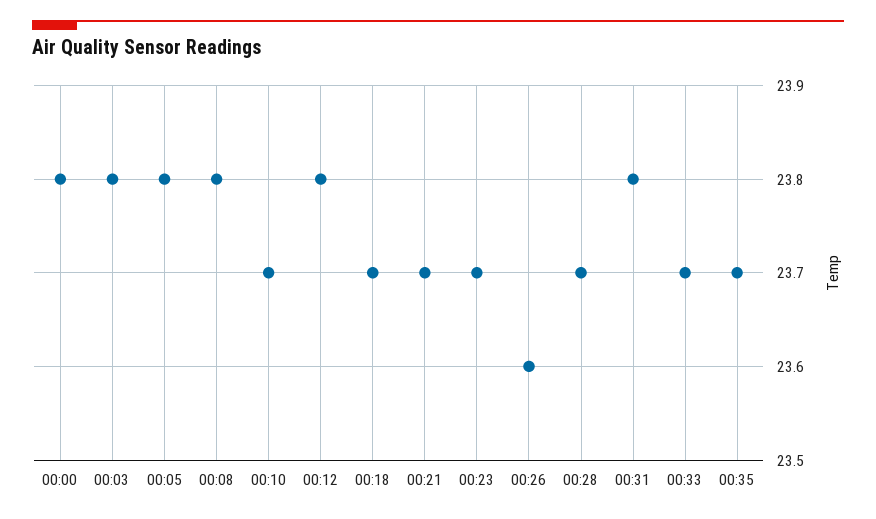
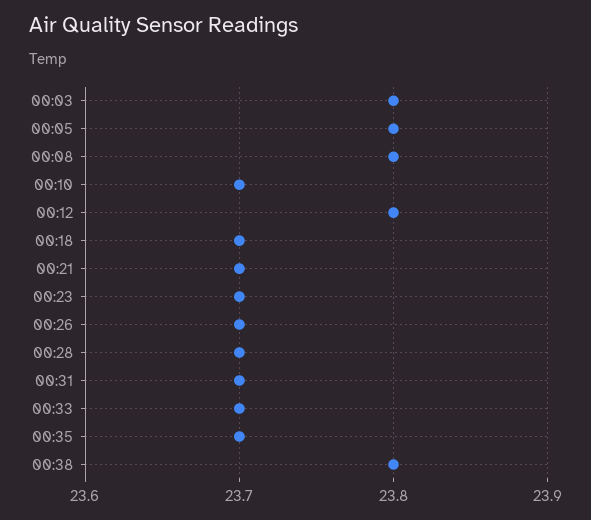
00:00: 23.8 -> none
00:26: 23.6 -> 23.7
00:31: 23.8 -> 23.7
00:38: none -> 23.8

